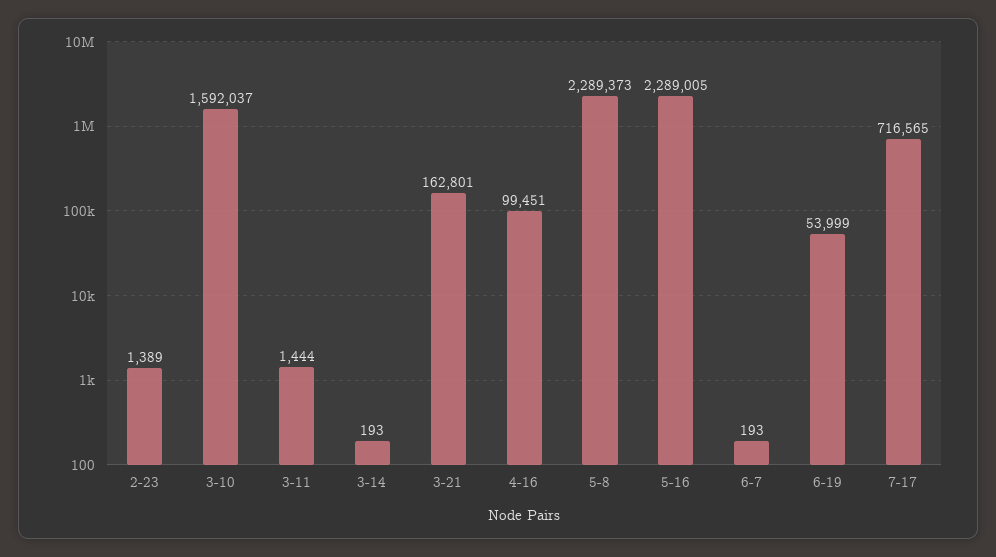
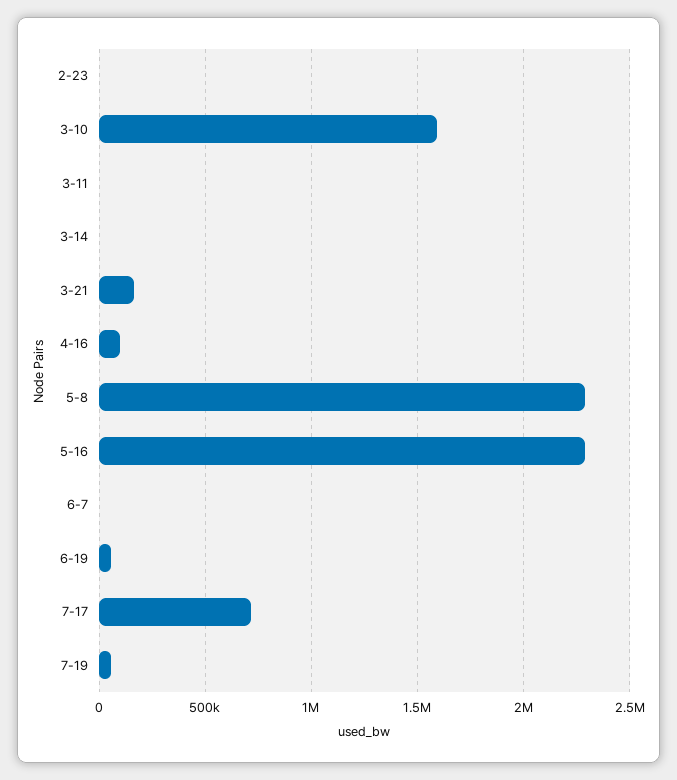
7-19: none -> 50000

